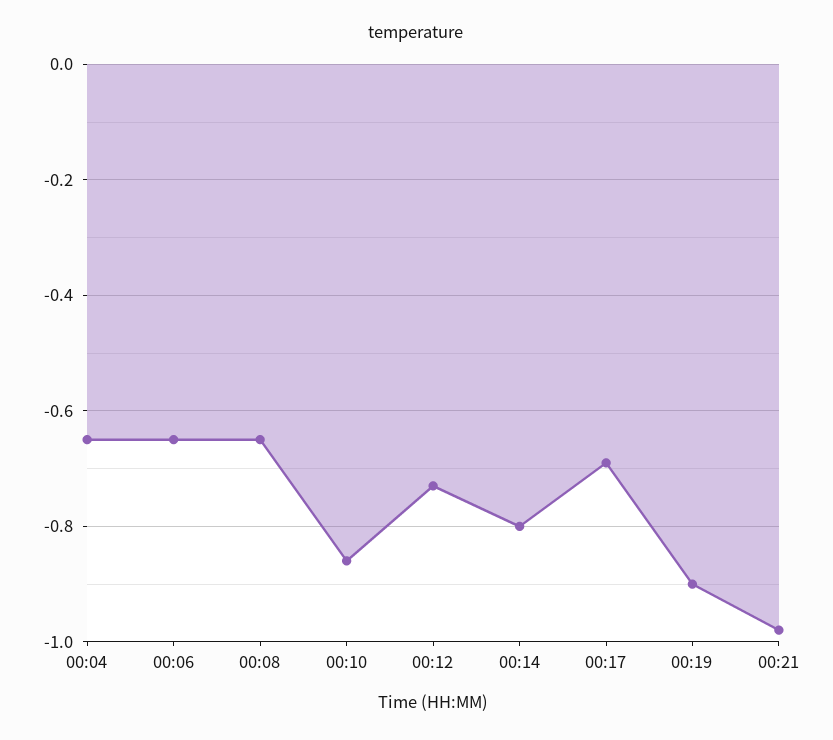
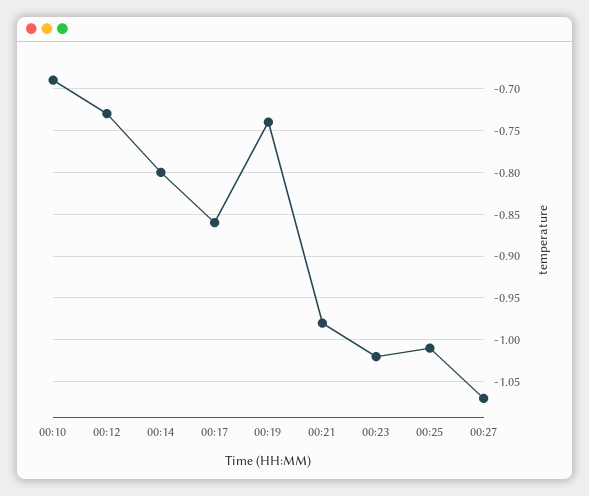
00:04: -0.65 -> none
00:06: -0.65 -> none
00:08: -0.65 -> none
00:10: -0.85 -> -0.69
00:17: -0.7 -> -0.86
00:19: -0.9 -> -0.74
00:23: none -> -1.02
00:25: none -> -1.01
00:27: none -> -1.07

